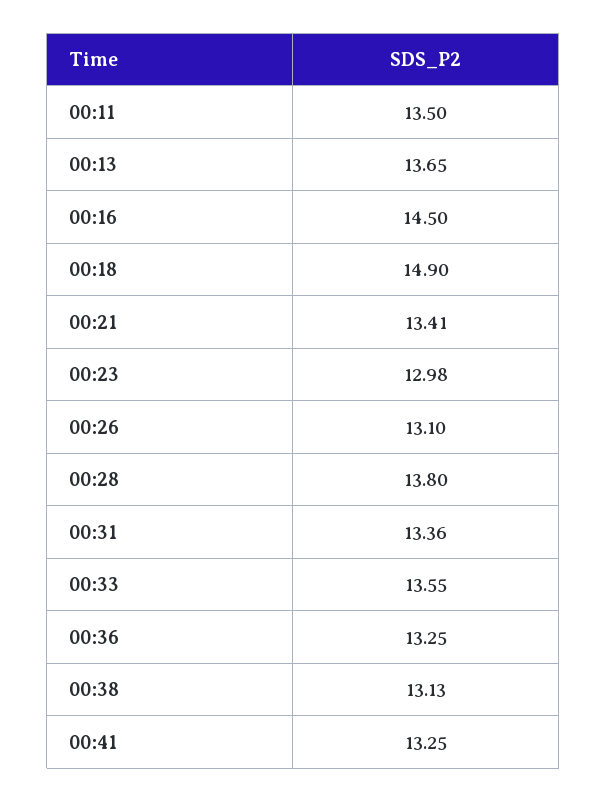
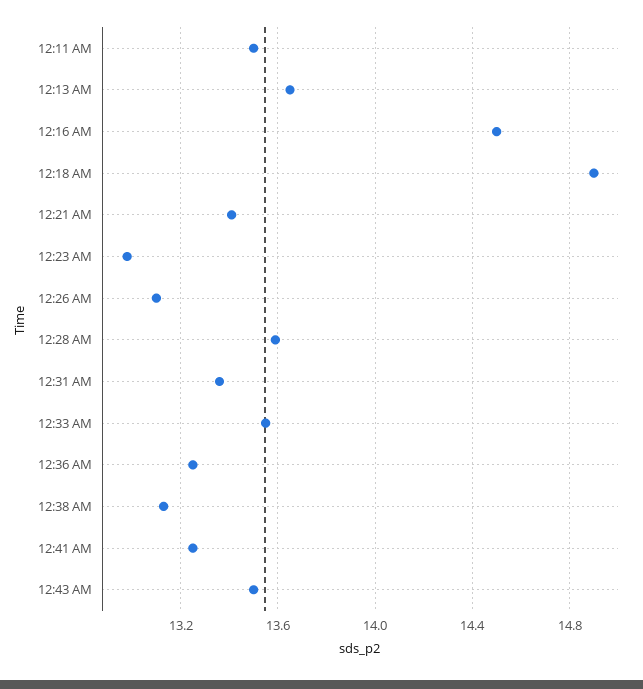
00:28: 13.8 -> 13.6
12:43 AM: none -> 13.5

